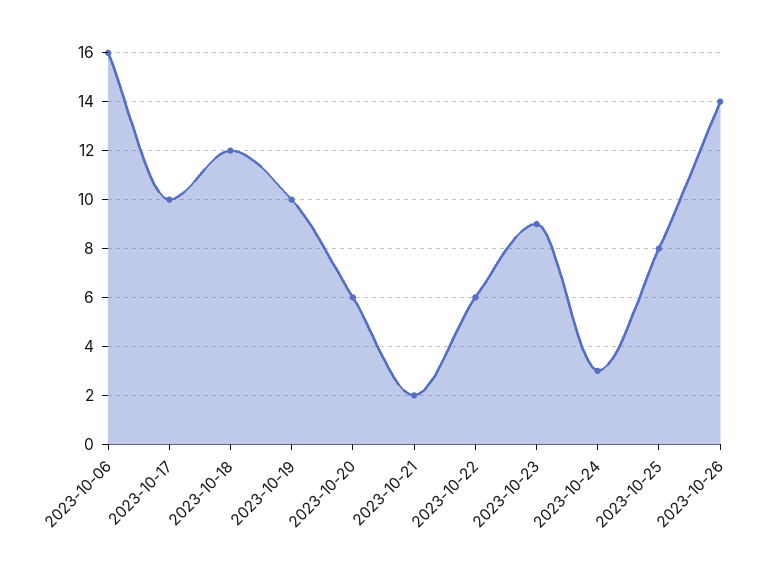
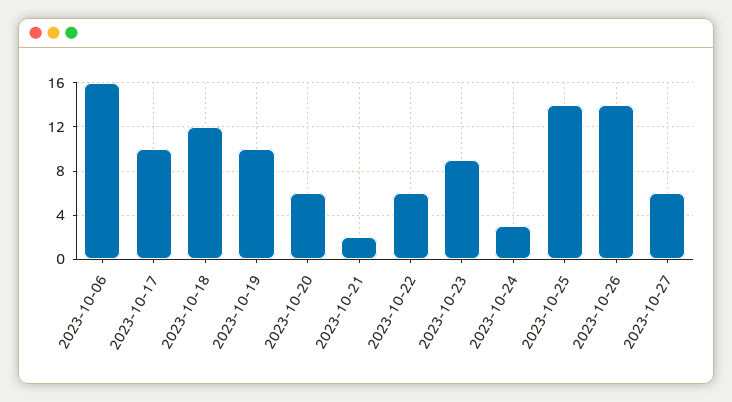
2023-10-25: 8 -> 14
2023-10-27: none -> 6

